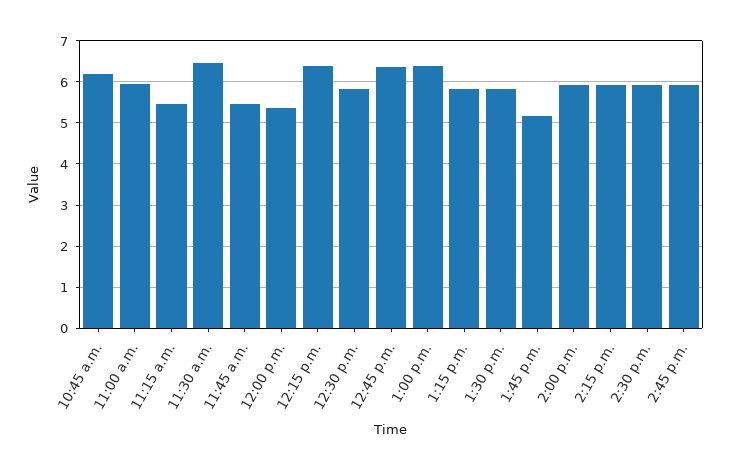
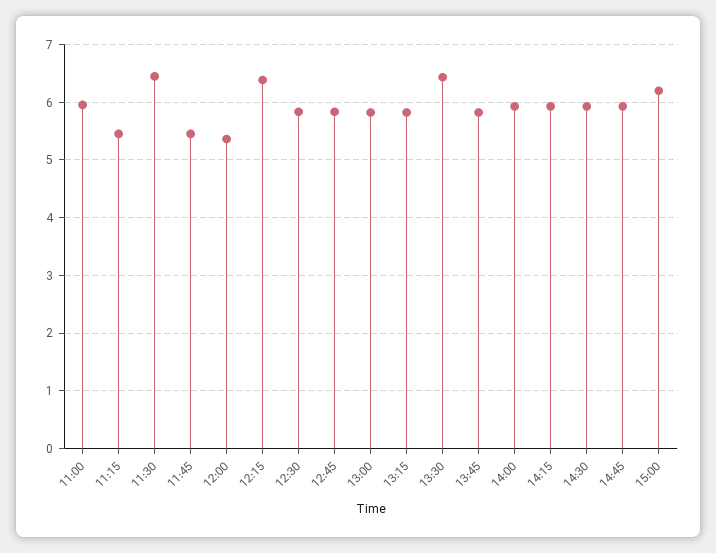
10:45 a.m.: 6.2 -> none
12:45 p.m.: 6.4 -> 5.8
1:00 p.m.: 6.4 -> 5.8
1:30 p.m.: 5.8 -> 6.4
1:45 p.m.: 5.2 -> 5.8
15:00: none -> 6.2

